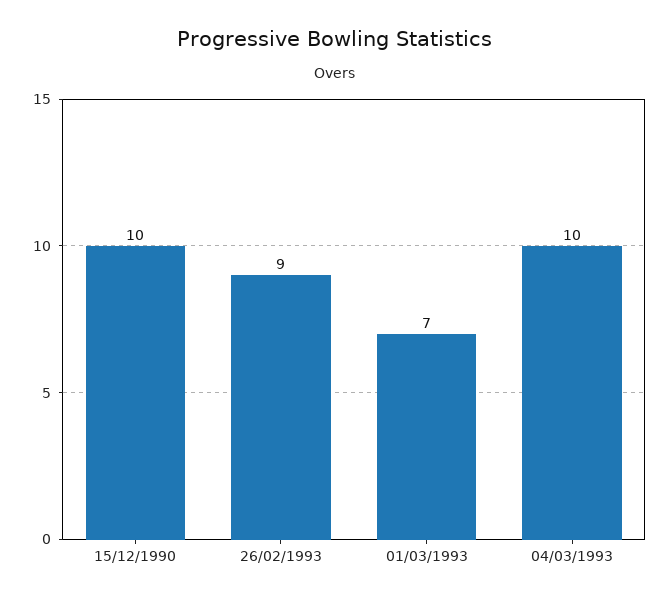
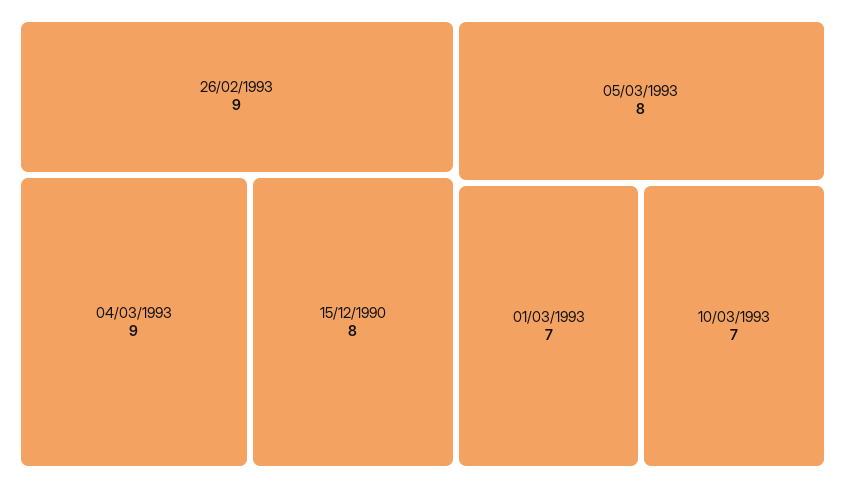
15/12/1990: 10 -> 8
04/03/1993: 10 -> 9
05/03/1993: none -> 8
10/03/1993: none -> 7

